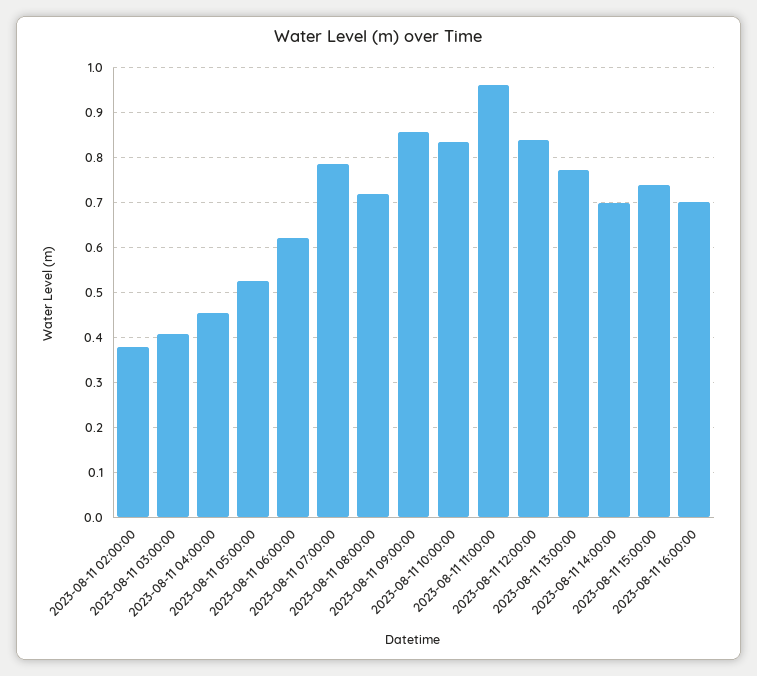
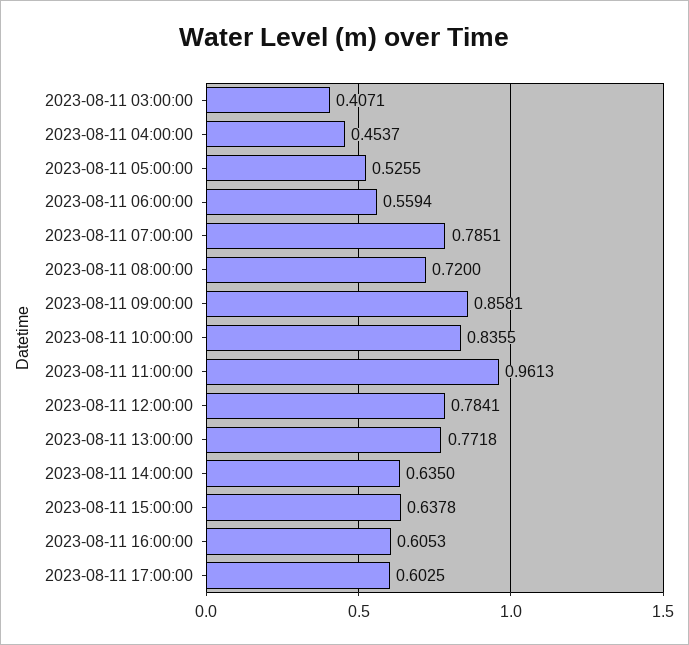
2023-08-11 02:00:00: 0.38 -> none
2023-08-11 06:00:00: 0.62 -> 0.5594
2023-08-11 12:00:00: 0.84 -> 0.7841
2023-08-11 14:00:00: 0.7 -> 0.635
2023-08-11 15:00:00: 0.74 -> 0.6378
2023-08-11 16:00:00: 0.7 -> 0.6053
2023-08-11 17:00:00: none -> 0.6025

